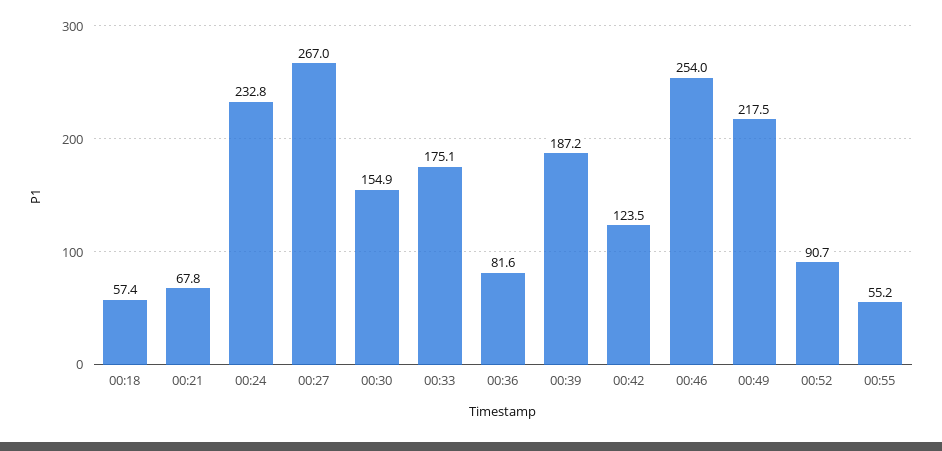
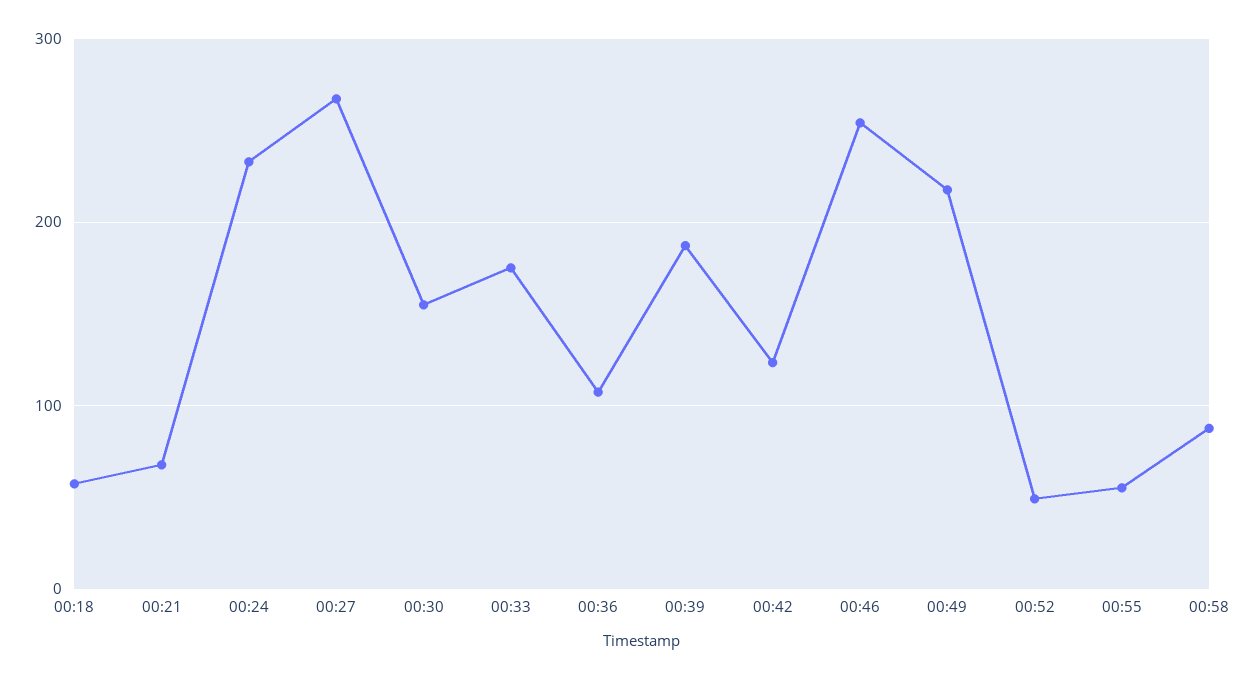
00:36: 81.6 -> 110
00:52: 90.7 -> 50
00:58: none -> 90

